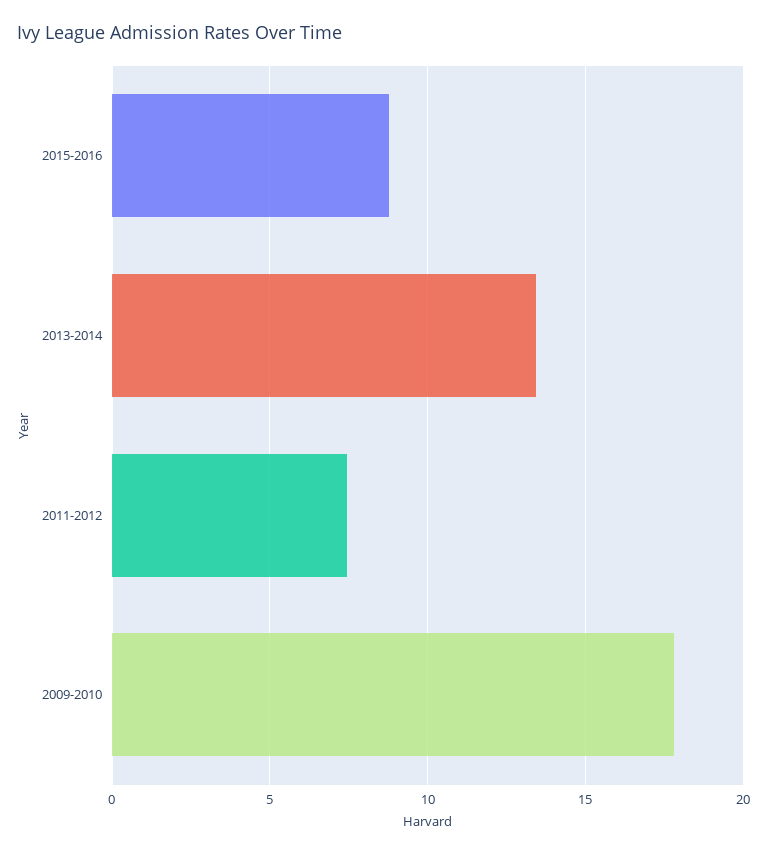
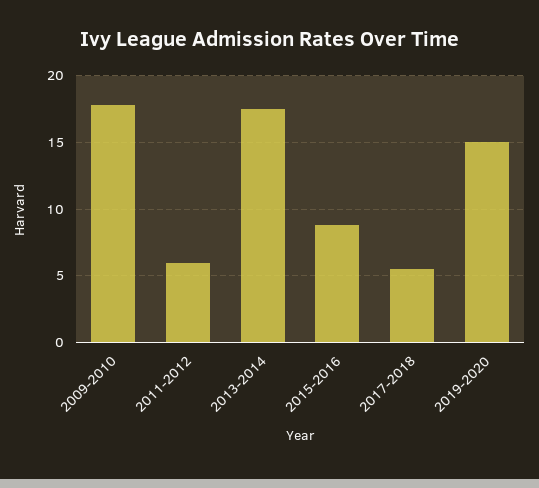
2013-2014: 13.5 -> 17.5
2011-2012: 7.5 -> 6
2017-2018: none -> 5.5
2019-2020: none -> 15

